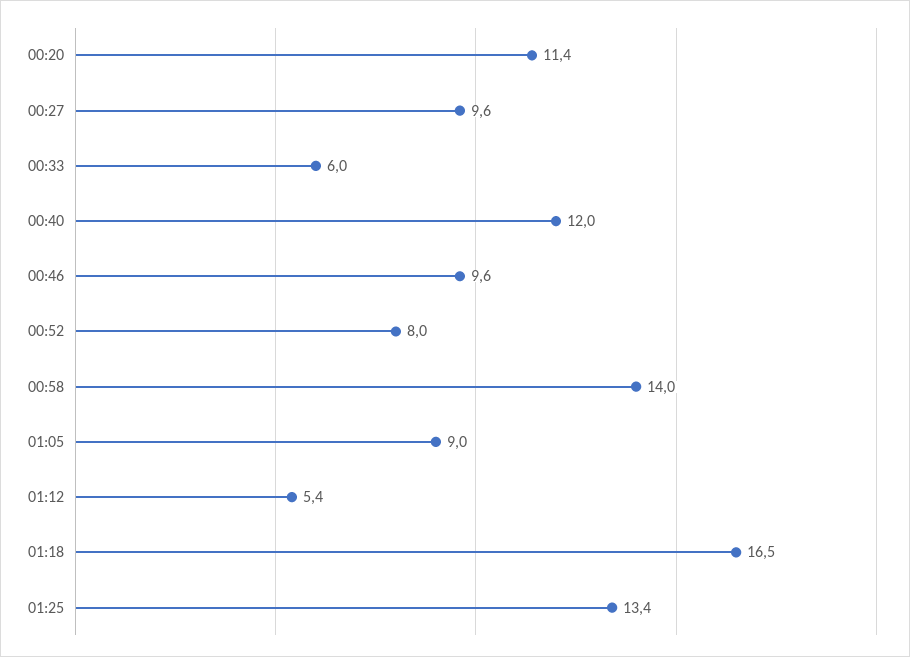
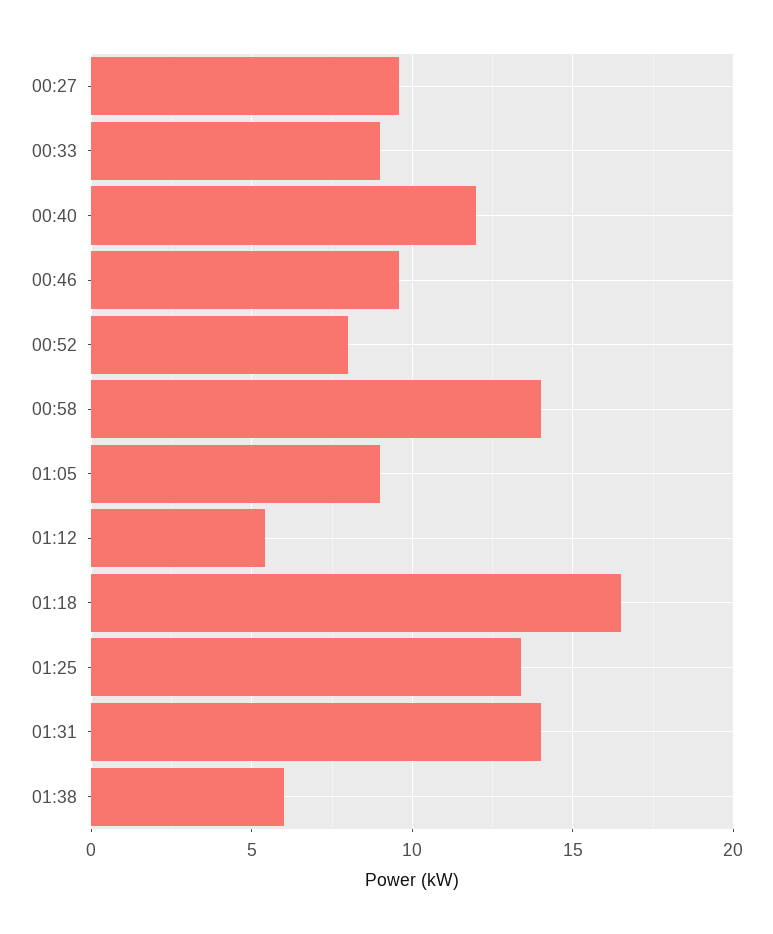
00:20: 11.4 -> none
00:33: 6 -> 9
01:31: none -> 14
01:38: none -> 6

